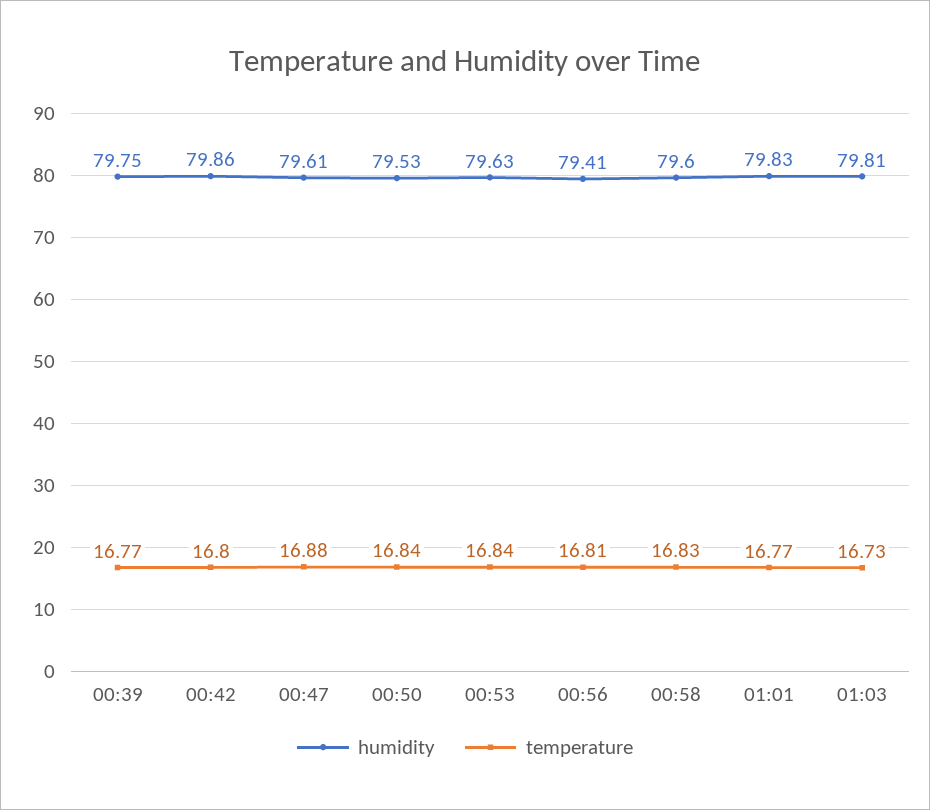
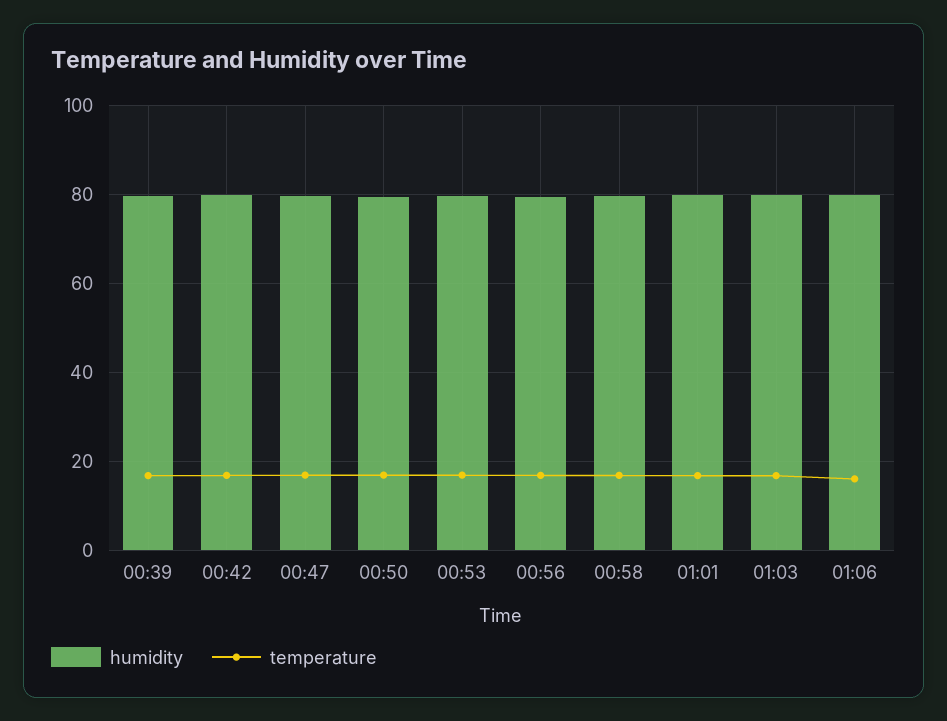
humidity, 01:06: none -> 80
temperature, 01:06: none -> 16

